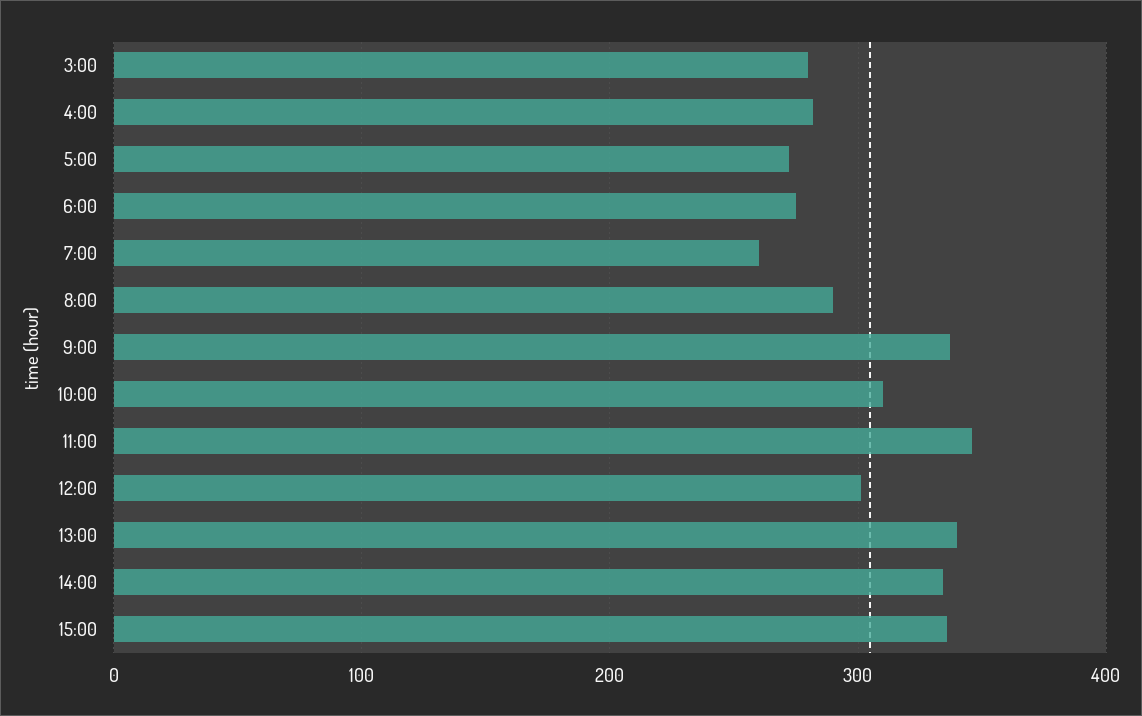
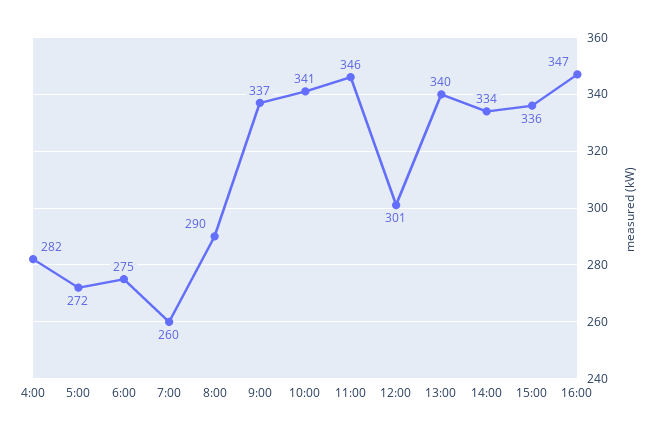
3:00: 280 -> none
10:00: 310 -> 341
16:00: none -> 347

